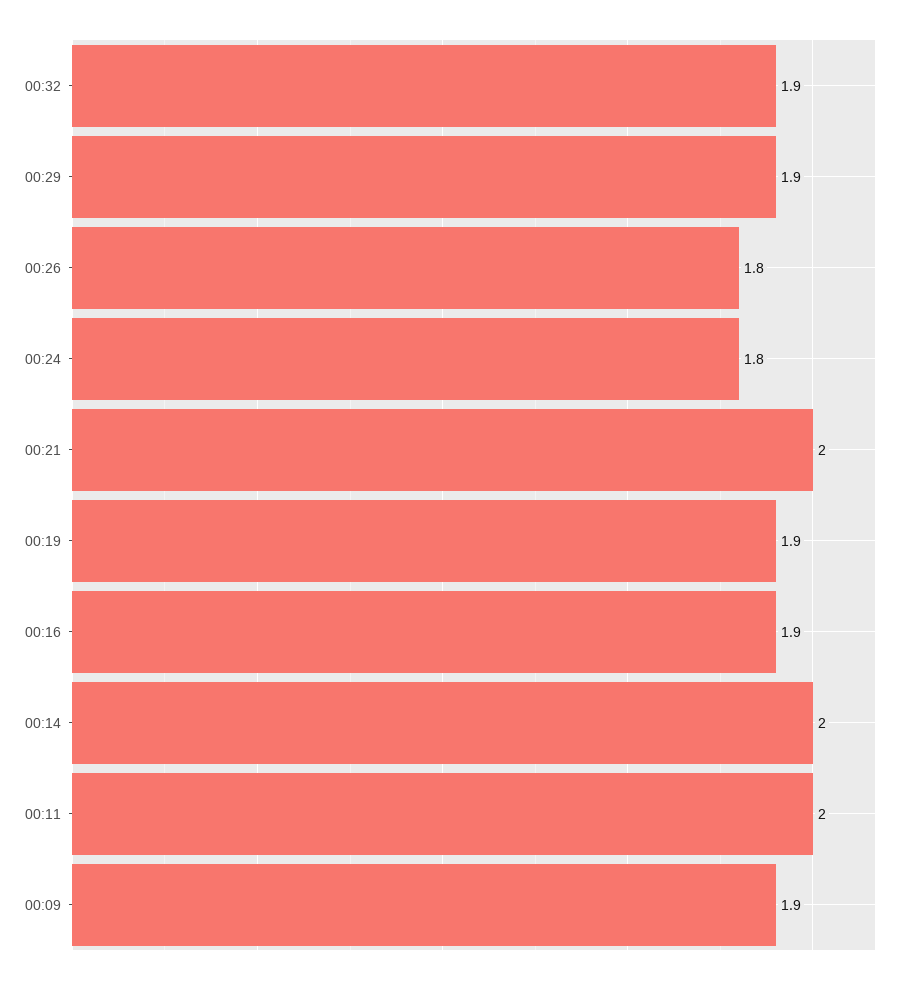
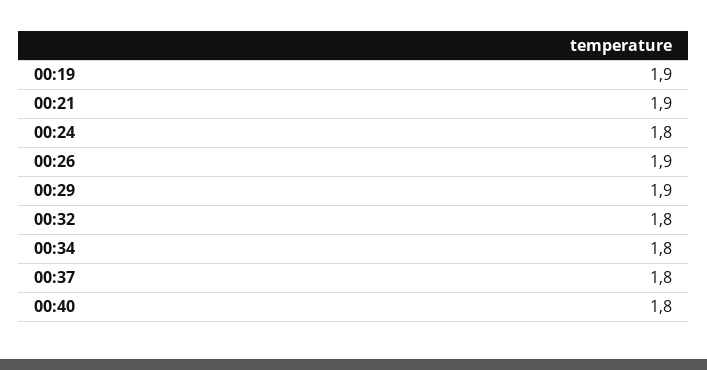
00:32: 1.9 -> 1.8
00:26: 1.8 -> 1.9
00:21: 2 -> 1.9
00:16: 1.9 -> none
00:14: 2 -> none
00:11: 2 -> none
00:09: 1.9 -> none
00:34: none -> 1.8
00:37: none -> 1.8
00:40: none -> 1.8

